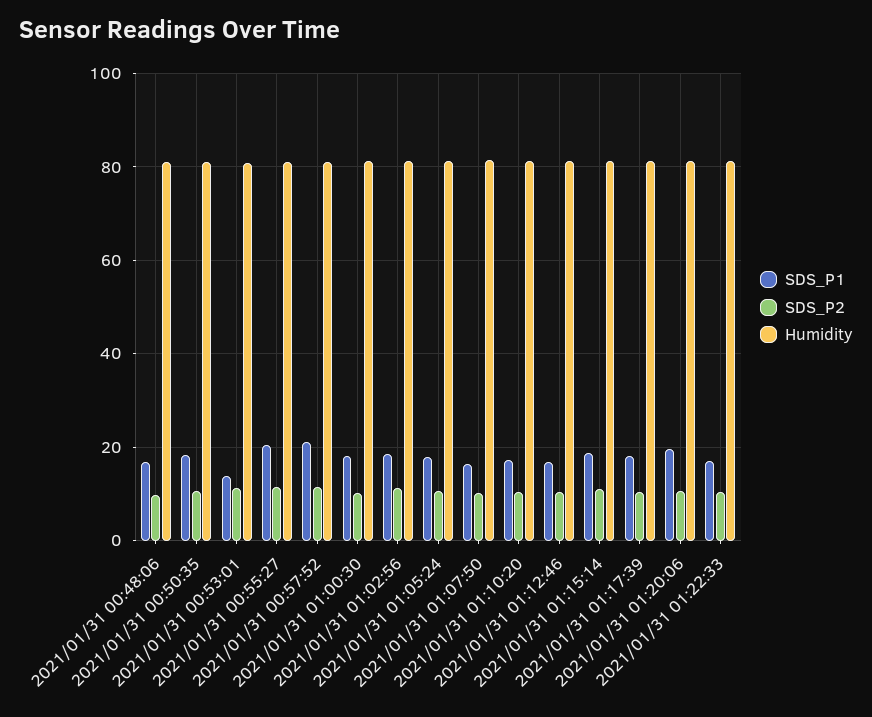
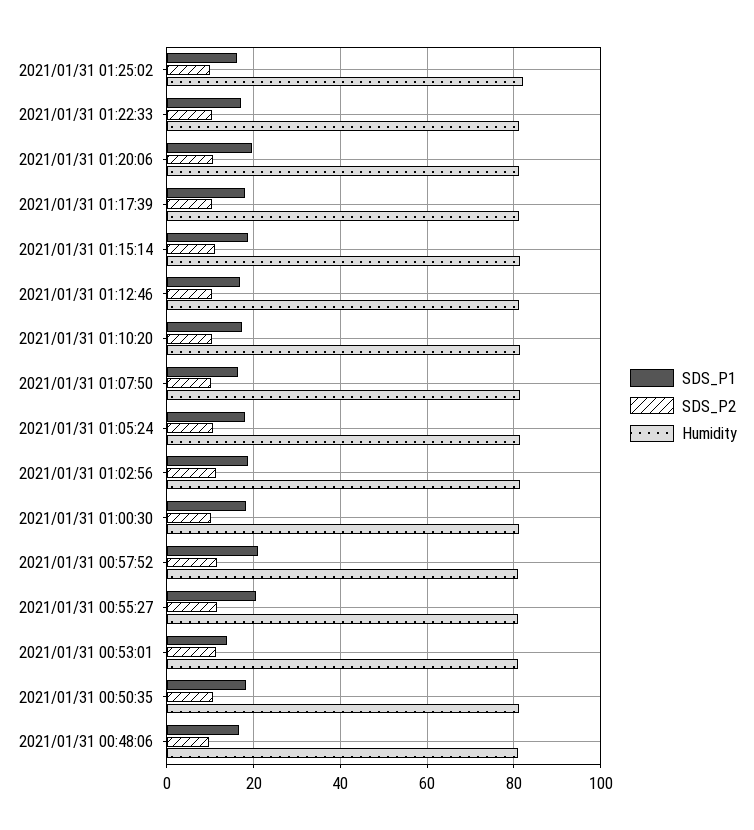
SDS_P1, 2021/01/31 01:25:02: none -> 16
SDS_P2, 2021/01/31 01:25:02: none -> 10
Humidity, 2021/01/31 01:25:02: none -> 82

